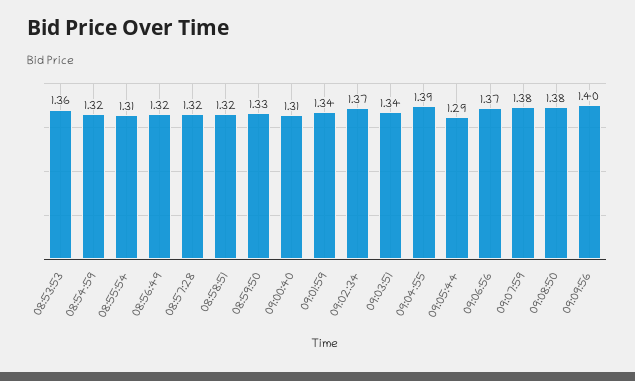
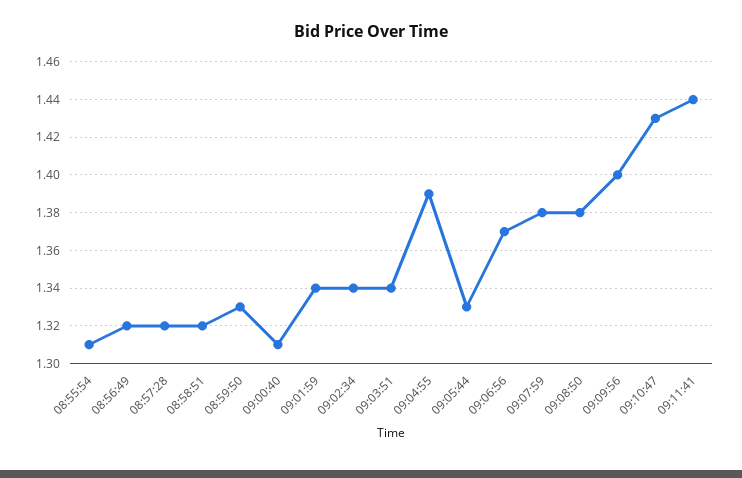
08:53:53: 1.36 -> none
08:54:59: 1.32 -> none
09:02:34: 1.37 -> 1.34
09:05:44: 1.29 -> 1.33
09:10:47: none -> 1.43
09:11:41: none -> 1.44

